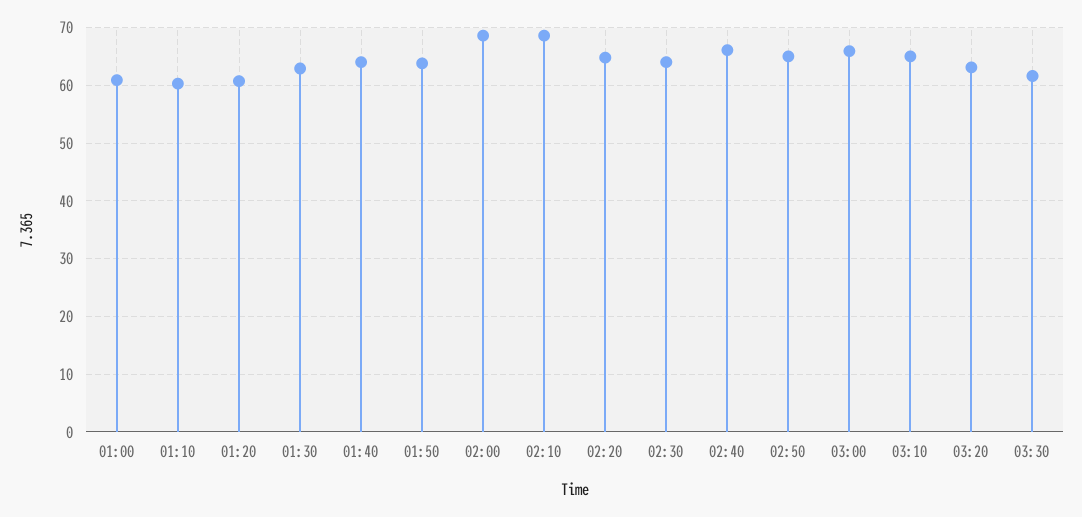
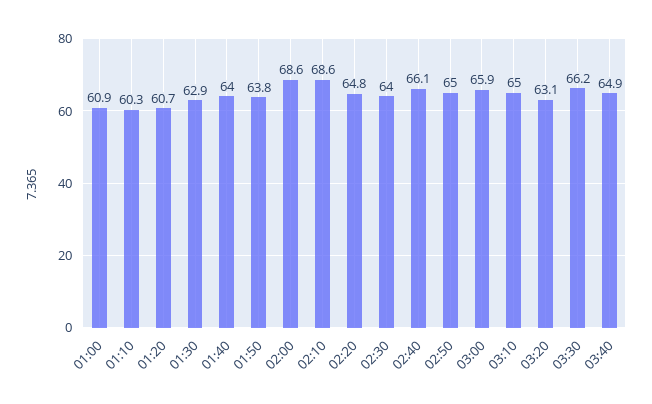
03:30: 62 -> 66.2
03:40: none -> 64.9

